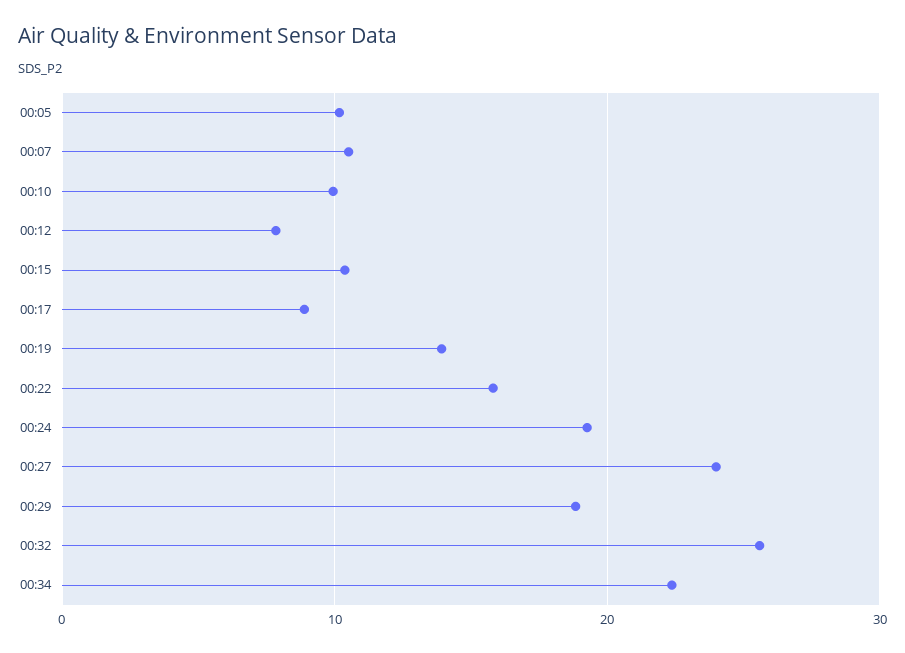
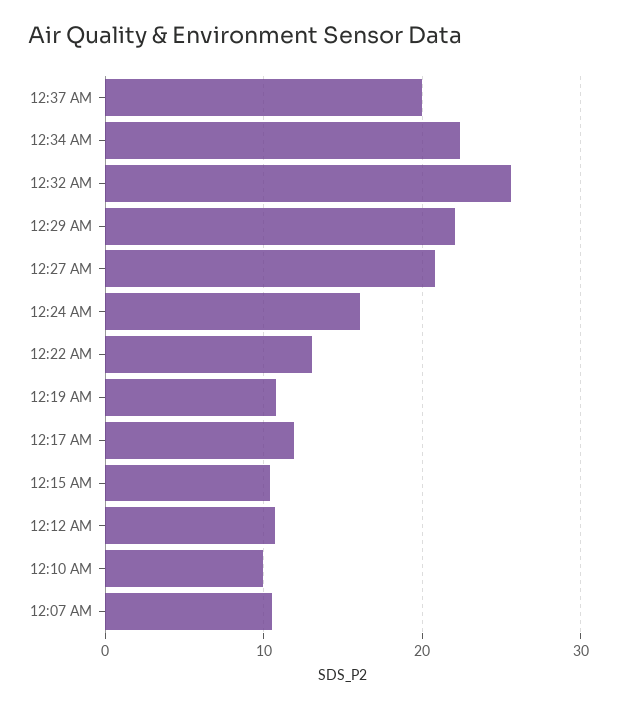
00:05: 10 -> none
00:12: 8 -> 11
00:17: 9 -> 12
00:19: 14 -> 11
00:22: 16 -> 13
00:24: 19 -> 16
00:27: 24 -> 21
00:29: 19 -> 22
12:37 AM: none -> 20

